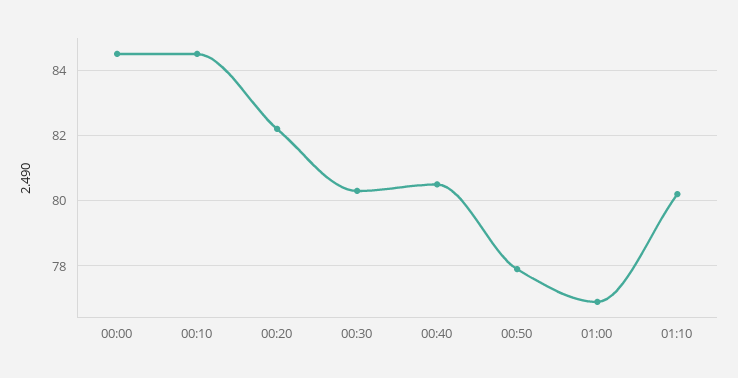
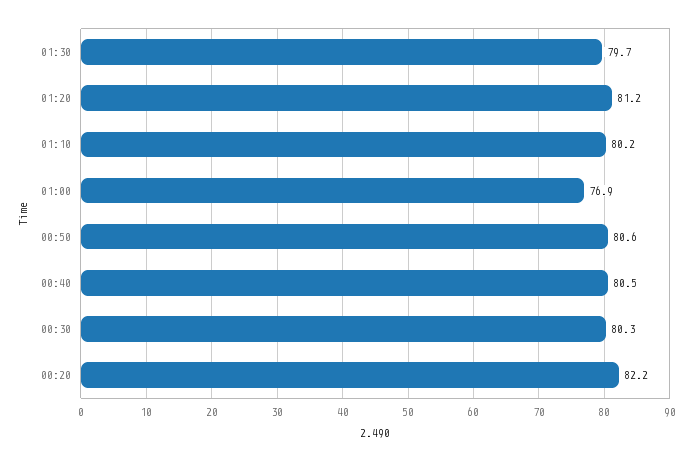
00:00: 84.5 -> none
00:10: 84.5 -> none
00:50: 78 -> 80.6
01:30: none -> 79.7
01:20: none -> 81.2

